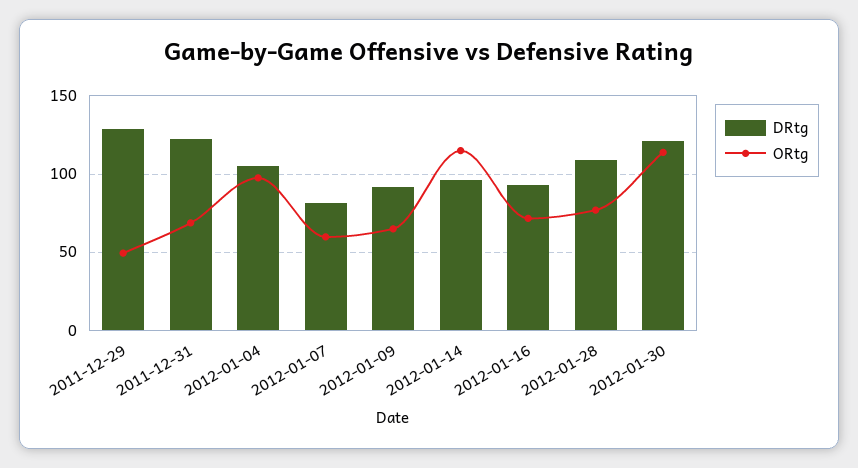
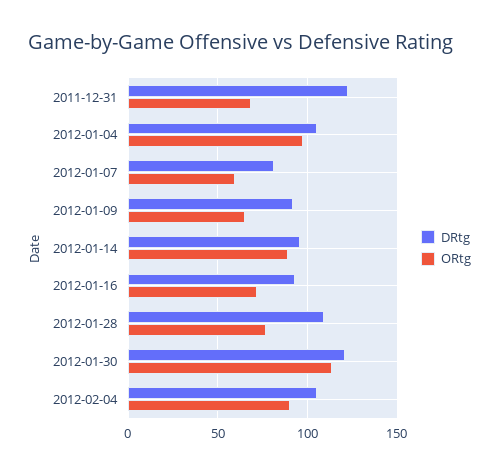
DRtg, 2011-12-29: 130 -> none
ORtg, 2011-12-29: 50 -> none
ORtg, 2012-01-14: 115 -> 90
DRtg, 2012-02-04: none -> 105
ORtg, 2012-02-04: none -> 90

